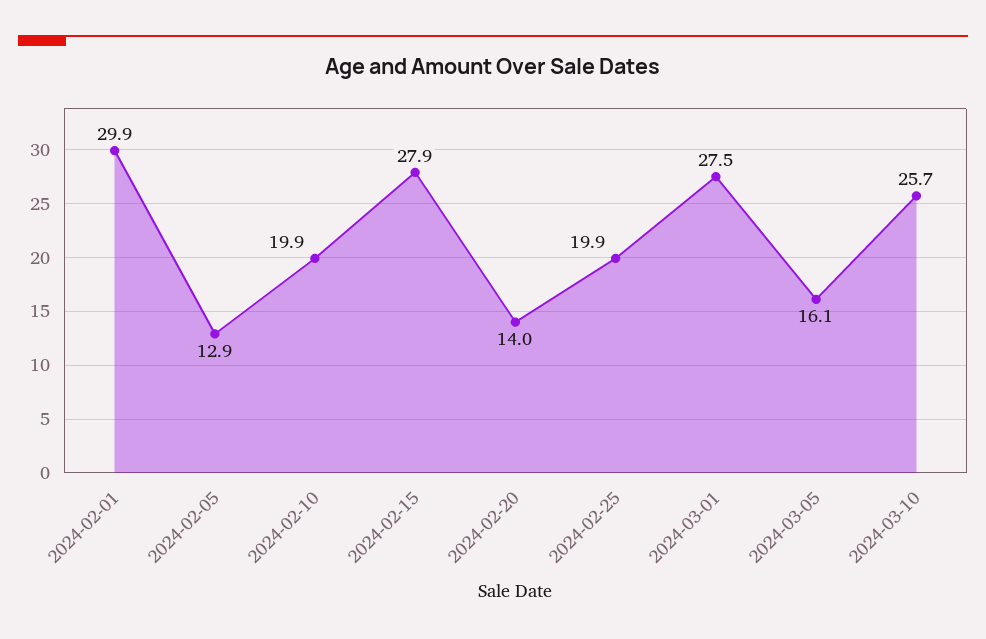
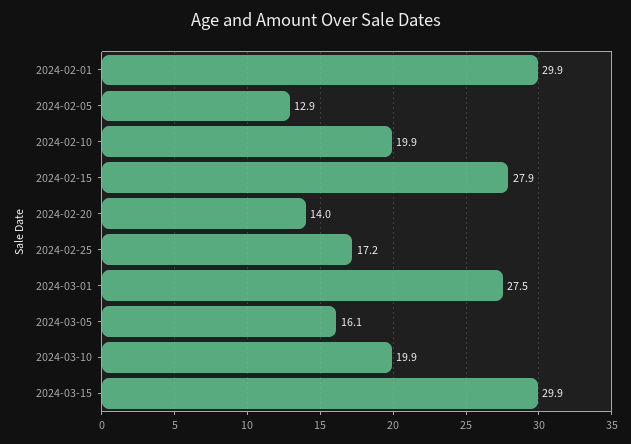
2024-02-25: 19.9 -> 17.2
2024-03-10: 25.7 -> 19.9
2024-03-15: none -> 29.9

